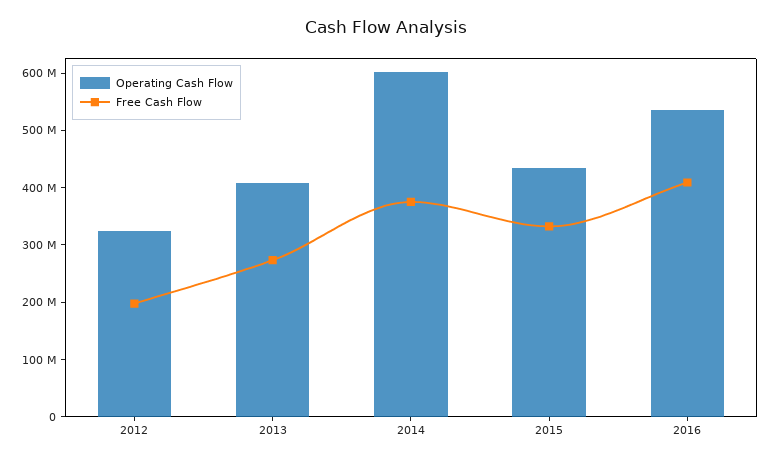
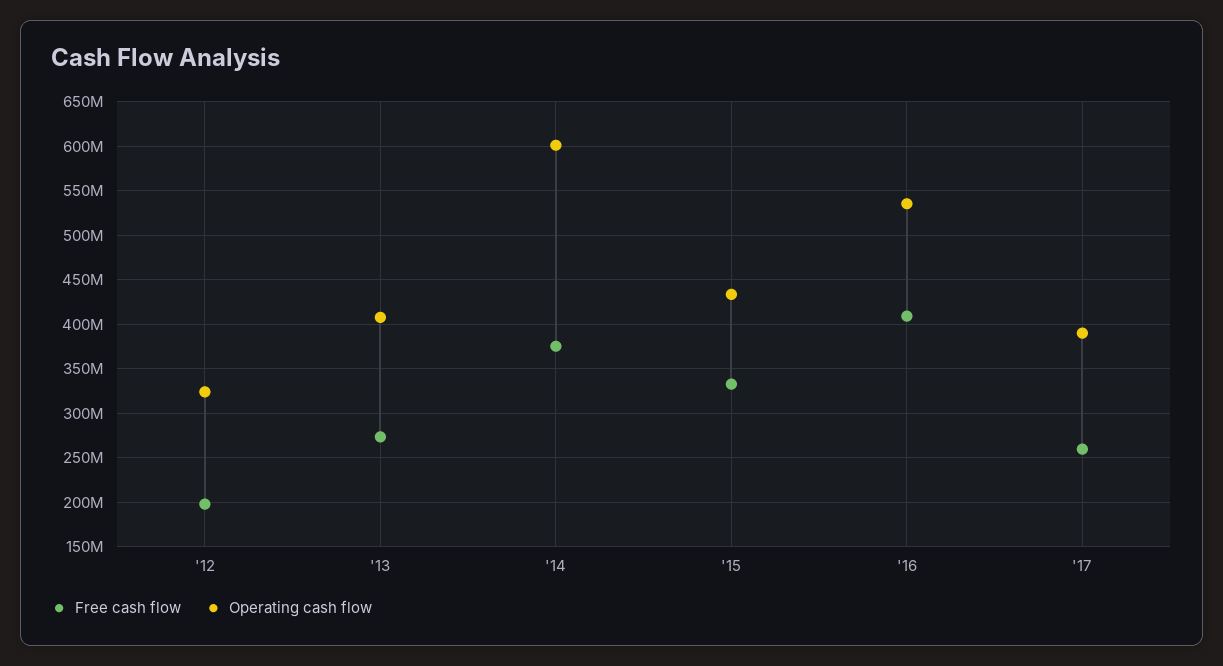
Free Cash Flow, '17: none -> 260000000
Operating Cash Flow, '17: none -> 390000000

